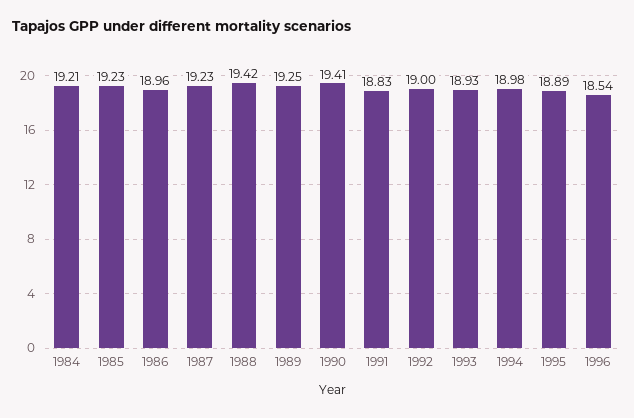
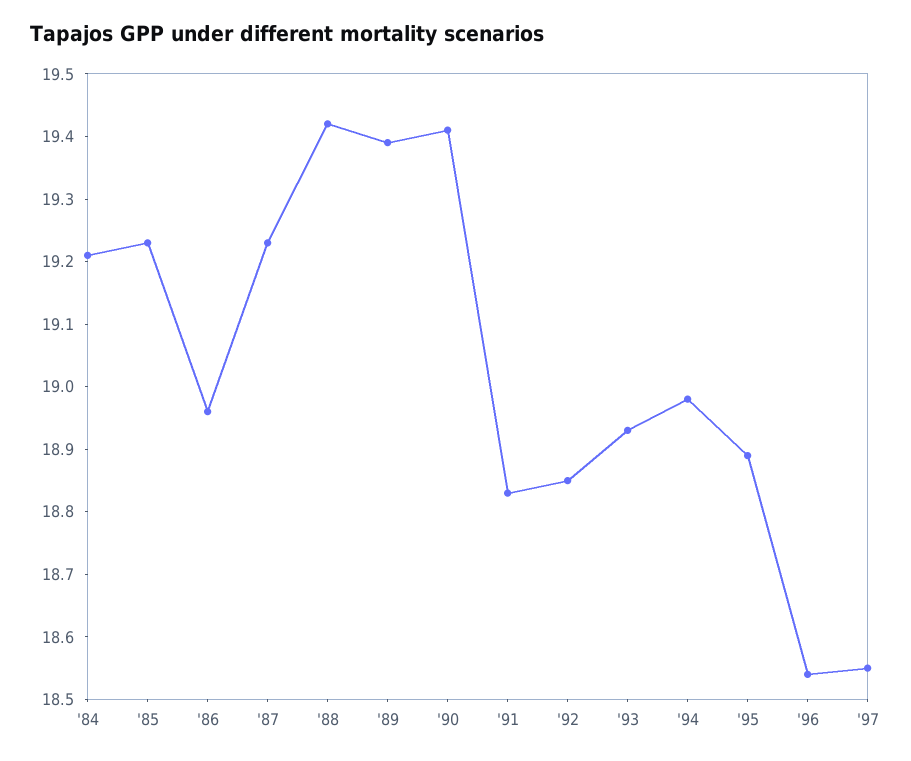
1989: 19.25 -> 19.4
1992: 19 -> 18.85
'97: none -> 18.55

